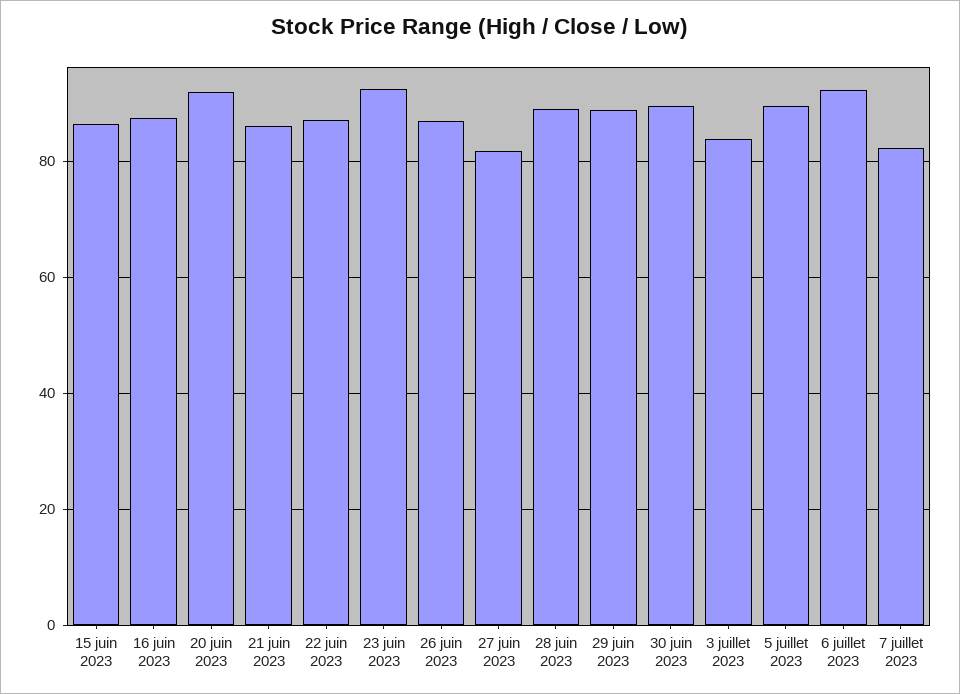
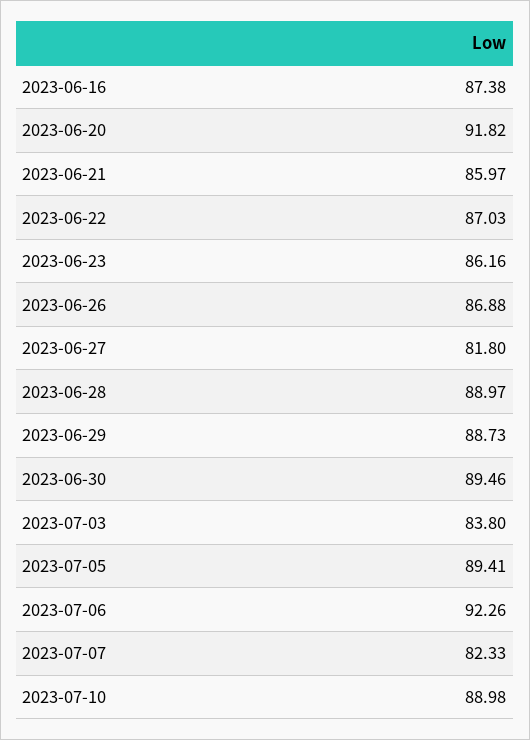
15 juin 2023: 86 -> none
23 juin 2023: 92 -> 86.16
2023-07-10: none -> 88.98

